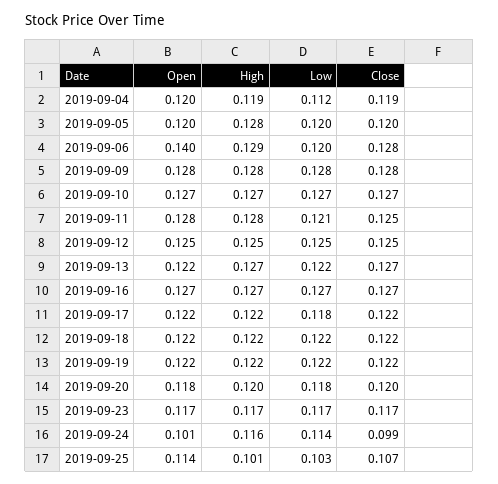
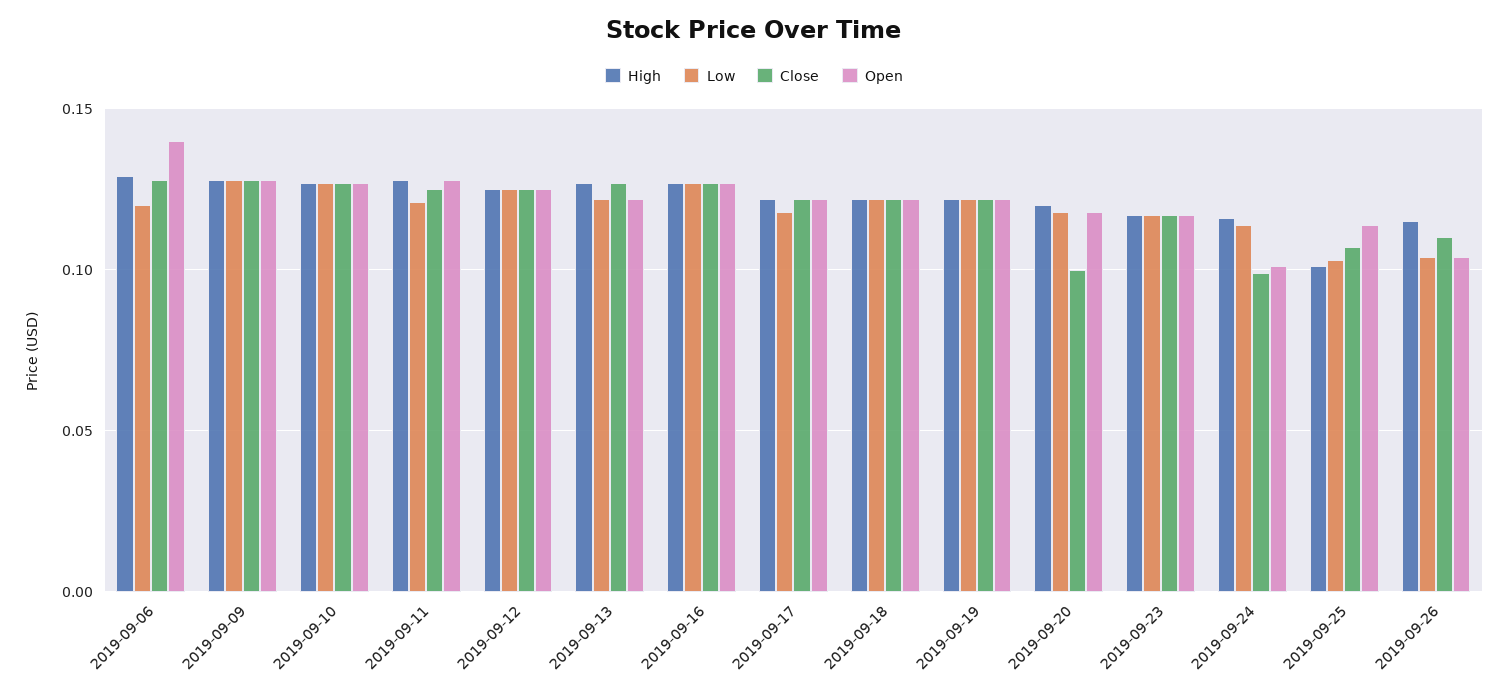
Open, 2019-09-04: 0.12 -> none
High, 2019-09-04: 0.119 -> none
Low, 2019-09-04: 0.112 -> none
Close, 2019-09-04: 0.119 -> none
Open, 2019-09-05: 0.12 -> none
High, 2019-09-05: 0.128 -> none
Low, 2019-09-05: 0.12 -> none
Close, 2019-09-05: 0.12 -> none
Close, 2019-09-20: 0.12 -> 0.1
High, 2019-09-26: none -> 0.115
Low, 2019-09-26: none -> 0.105
Close, 2019-09-26: none -> 0.11
Open, 2019-09-26: none -> 0.105

